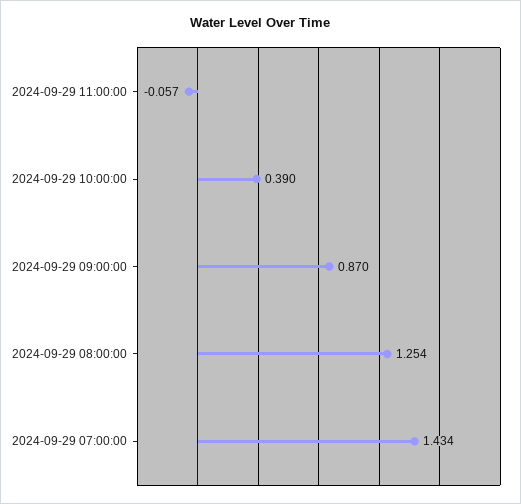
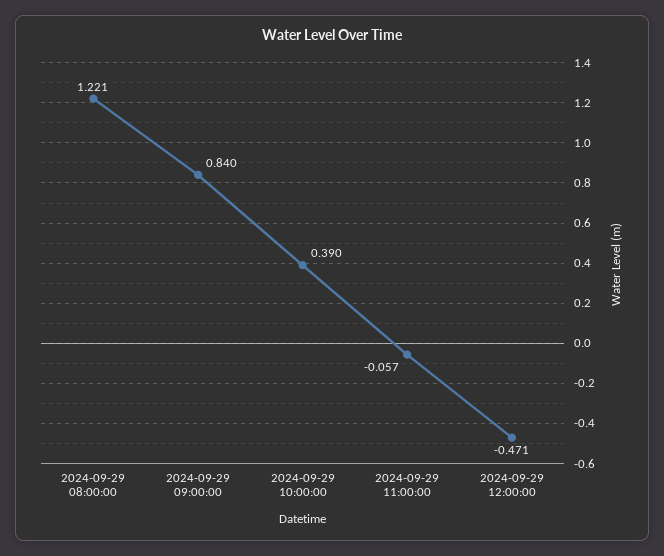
2024-09-29 09:00:00: 0.87 -> 0.84
2024-09-29 08:00:00: 1.254 -> 1.221
2024-09-29 07:00:00: 1.434 -> none
2024-09-29 12:00:00: none -> -0.471

